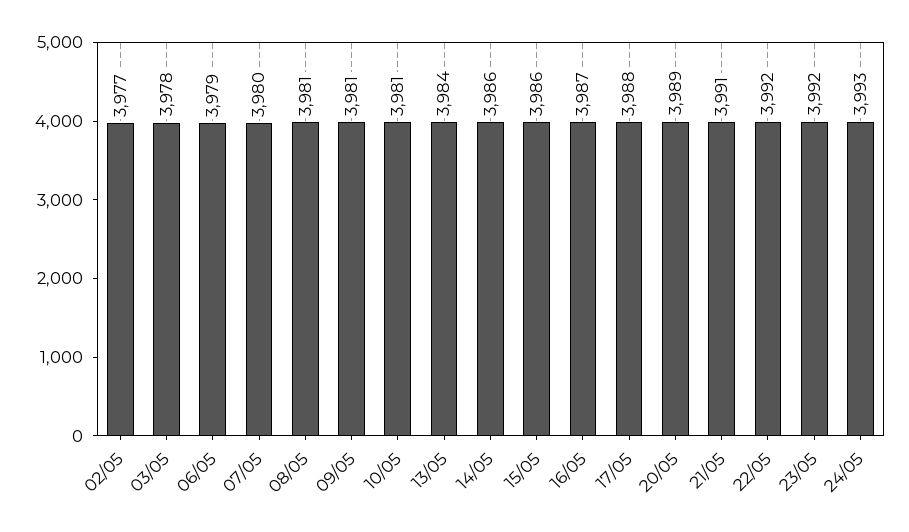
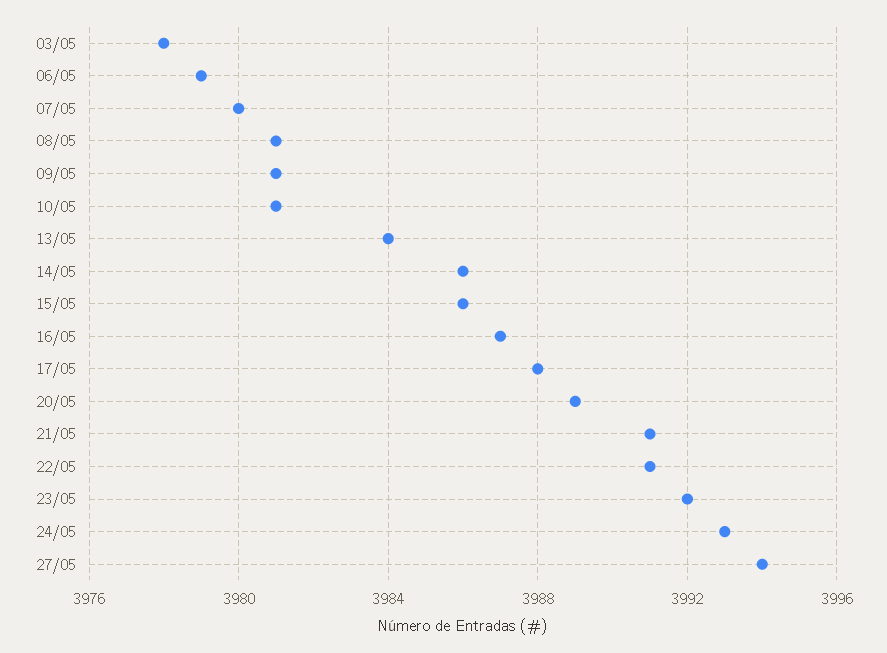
02/05: 3977 -> none
22/05: 3992 -> 3991
27/05: none -> 3994

